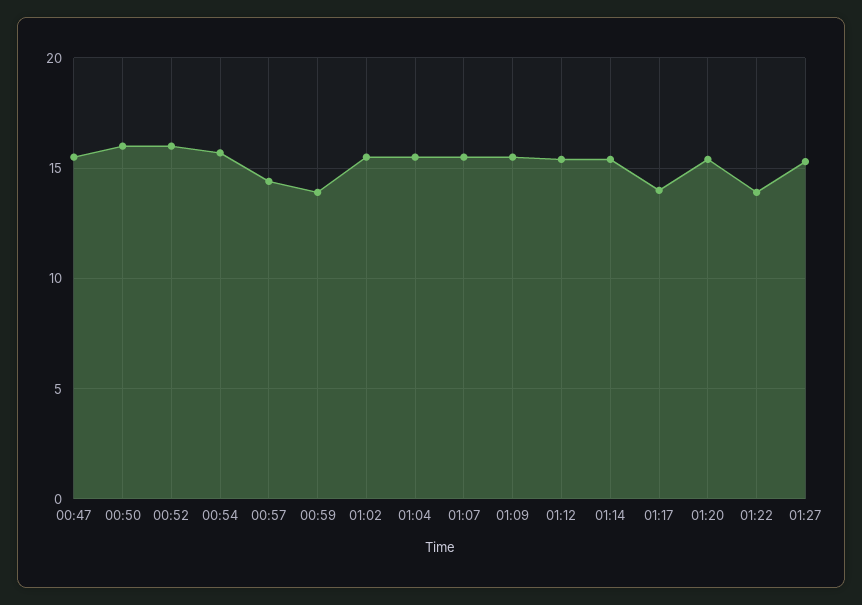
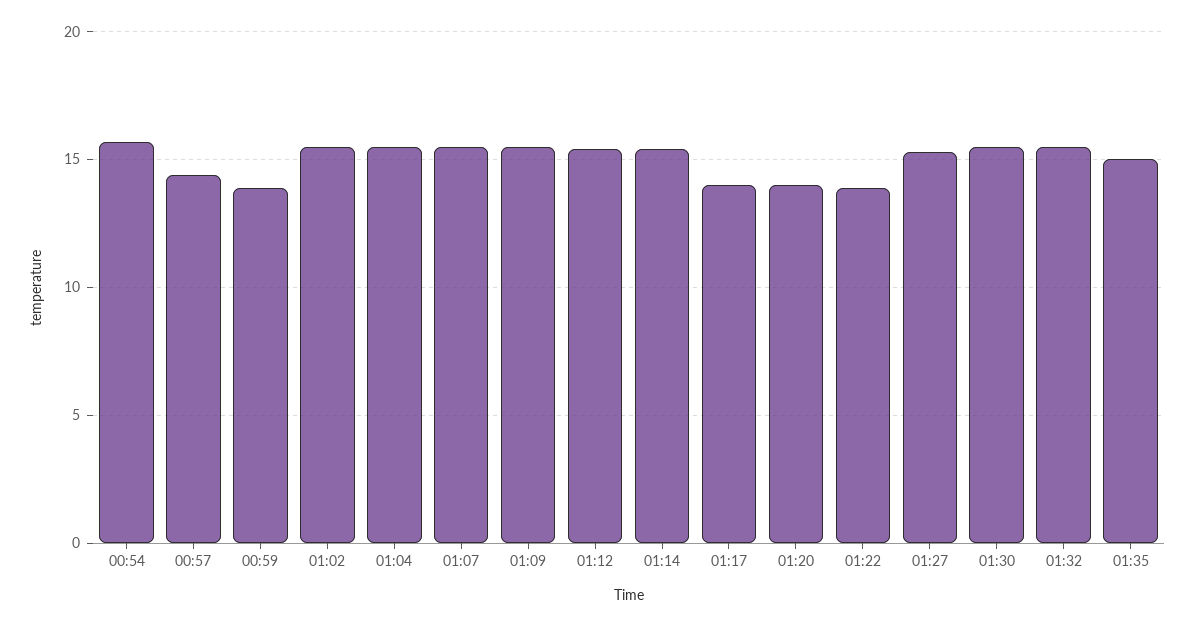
00:47: 15.5 -> none
00:50: 16 -> none
00:52: 16 -> none
01:20: 15.5 -> 14
01:30: none -> 15.5
01:32: none -> 15.5
01:35: none -> 15

